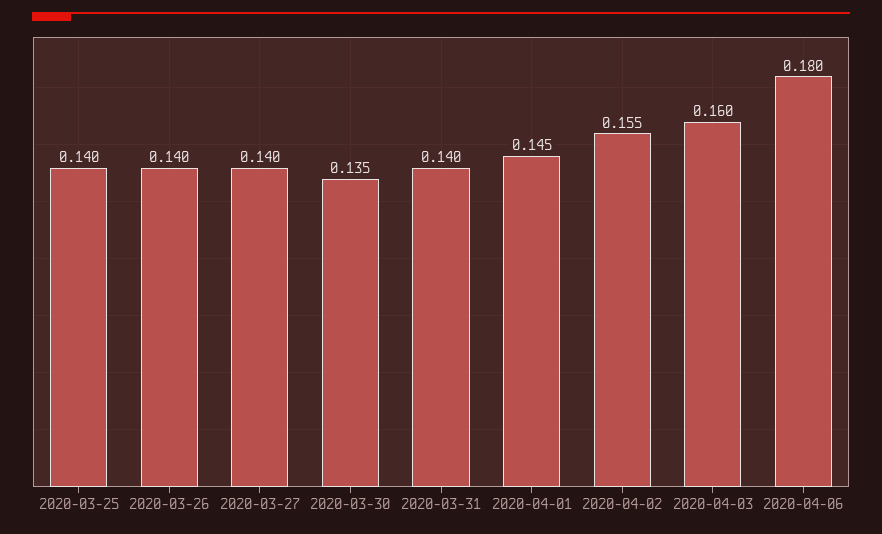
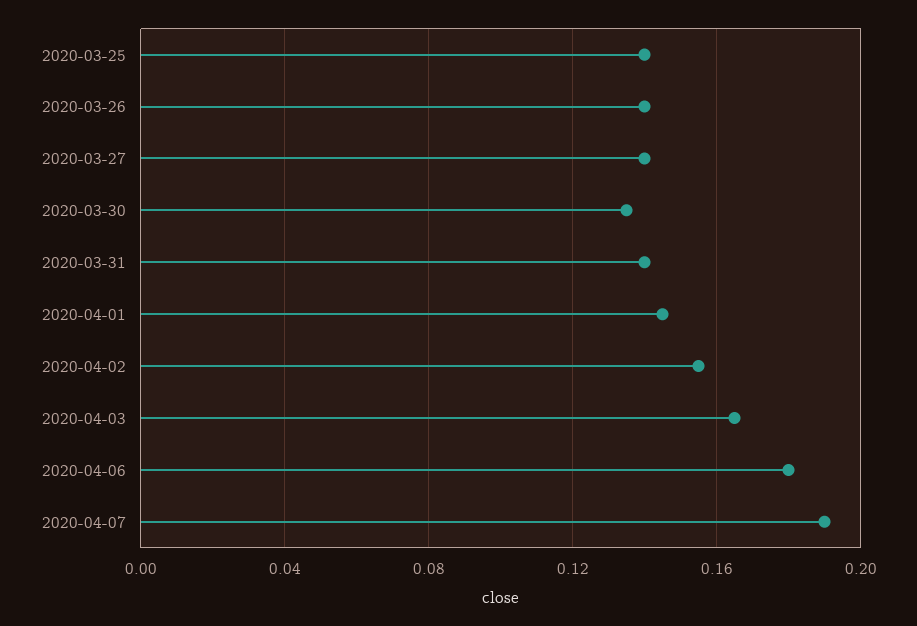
2020-04-03: 0.16 -> 0.165
2020-04-07: none -> 0.19

